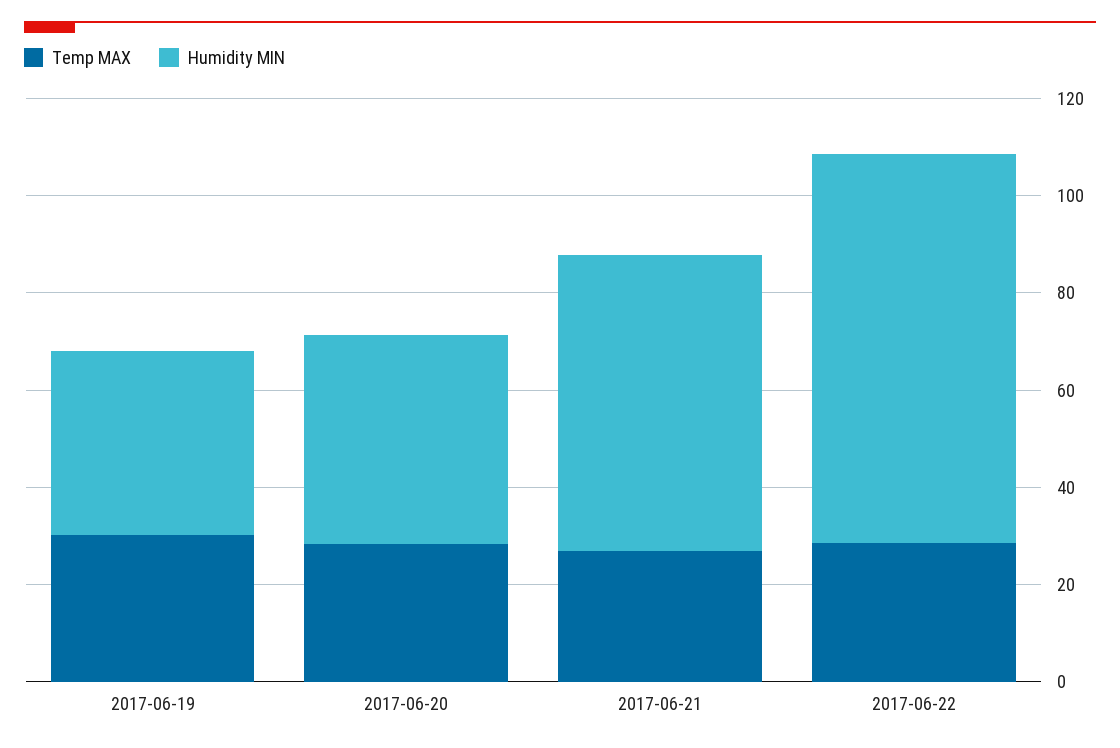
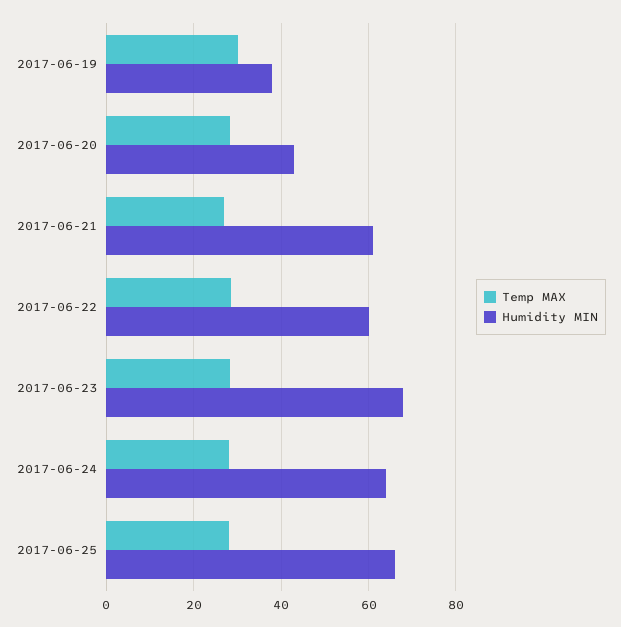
Humidity MIN, 2017-06-22: 80 -> 60
Temp MAX, 2017-06-23: none -> 28
Humidity MIN, 2017-06-23: none -> 68
Temp MAX, 2017-06-24: none -> 28
Humidity MIN, 2017-06-24: none -> 64
Temp MAX, 2017-06-25: none -> 28
Humidity MIN, 2017-06-25: none -> 66

